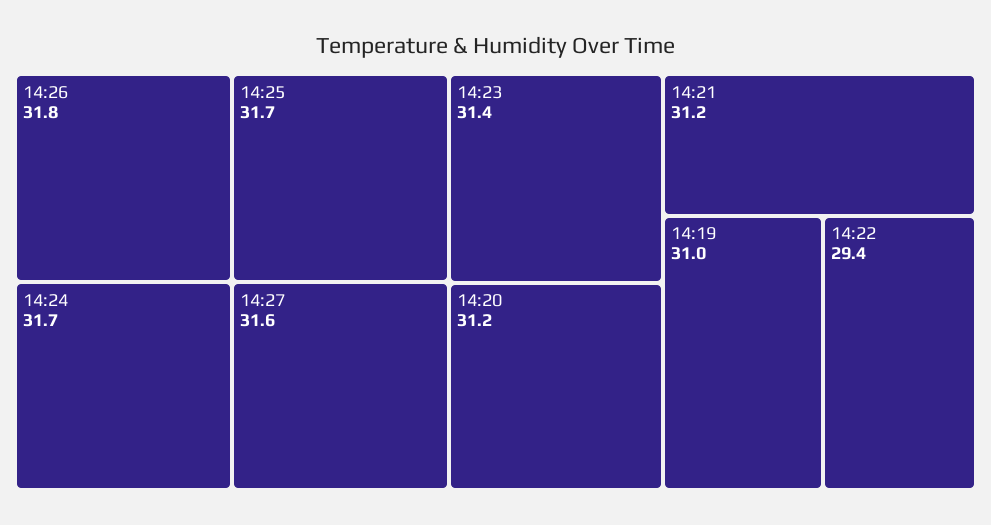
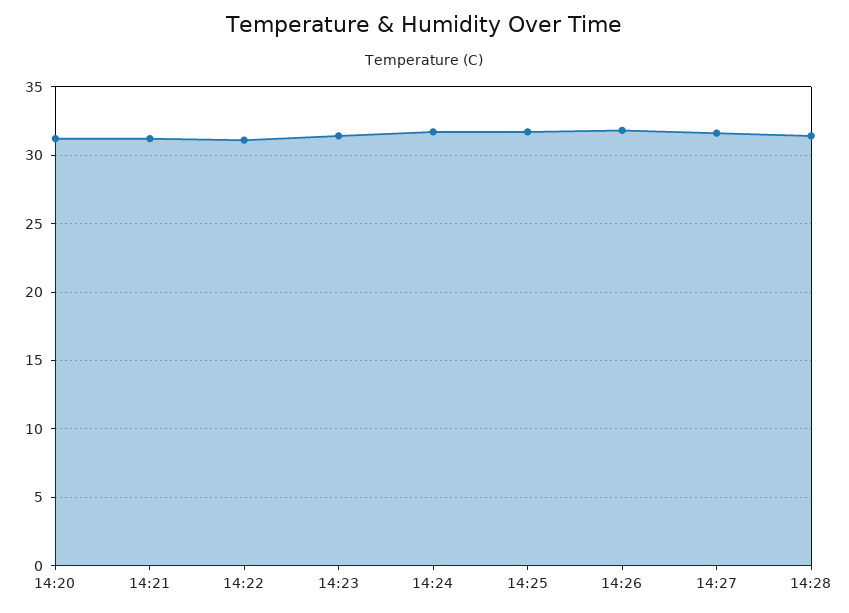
14:19: 31 -> none
14:22: 29.4 -> 31
14:28: none -> 31.5

